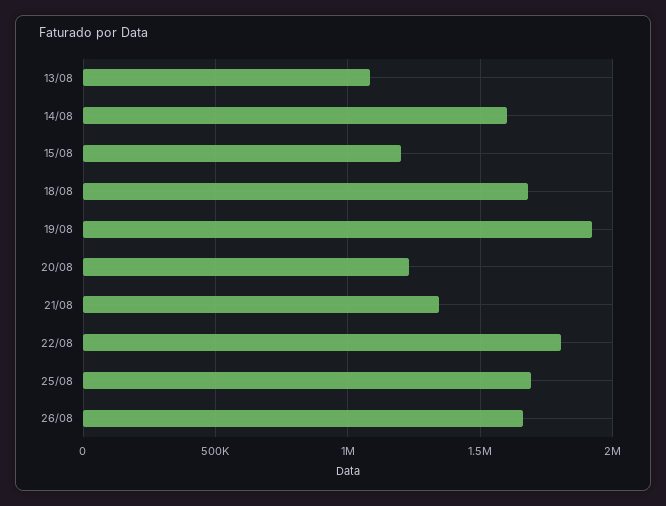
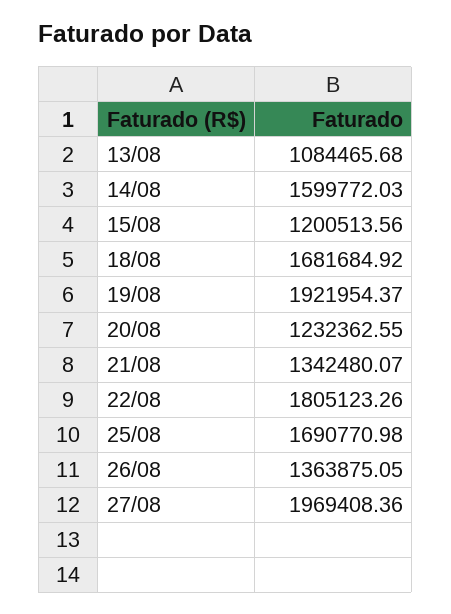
26/08: 1650000 -> 1363875.05
27/08: none -> 1969408.36

